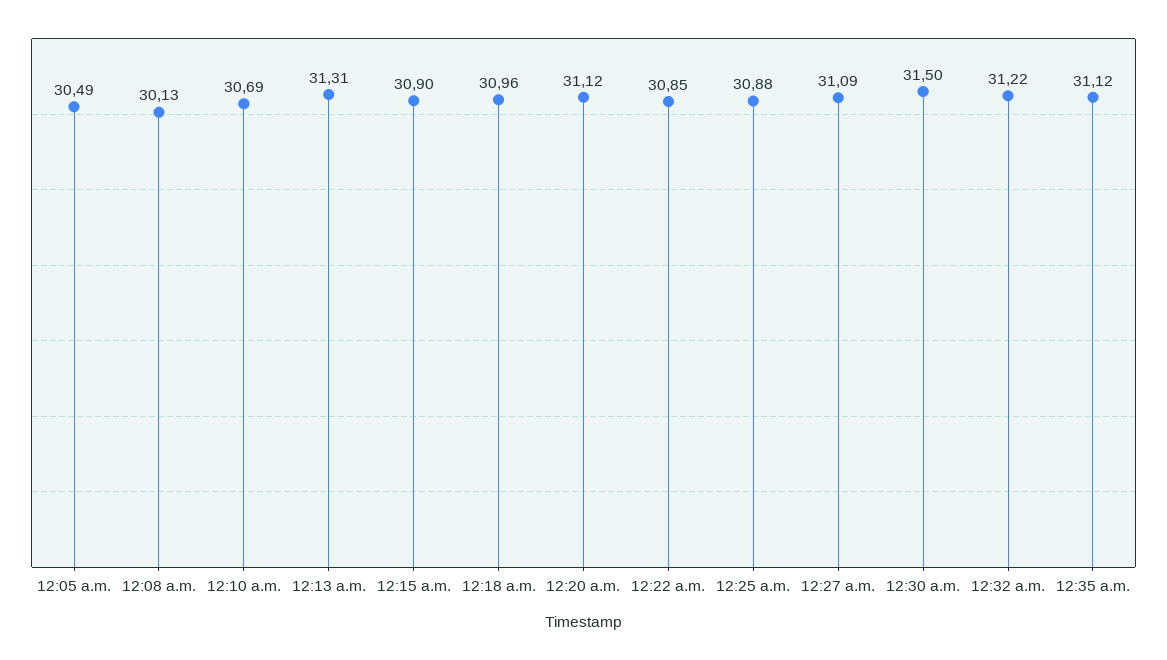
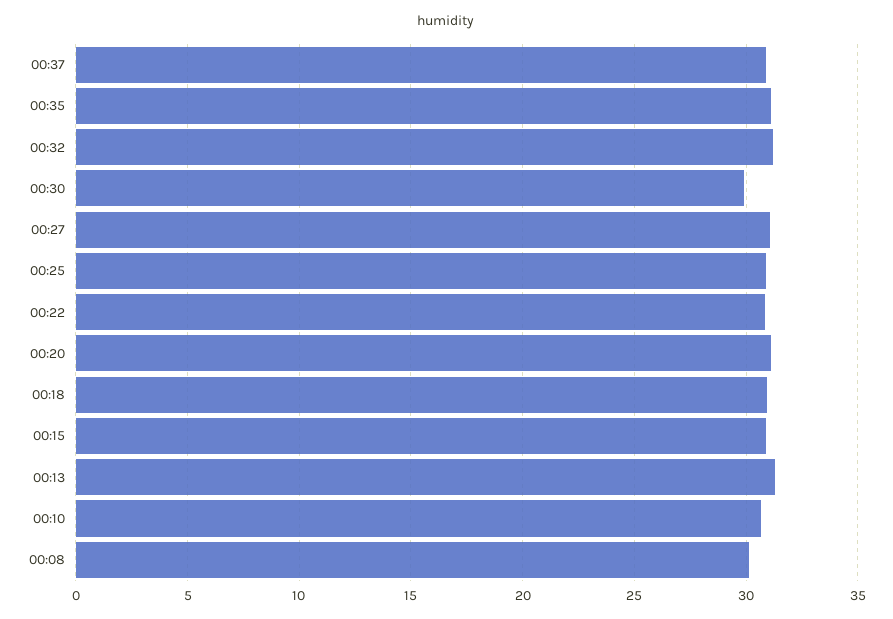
12:05 a.m.: 30.49 -> none
12:30 a.m.: 31.5 -> 30
00:37: none -> 31

